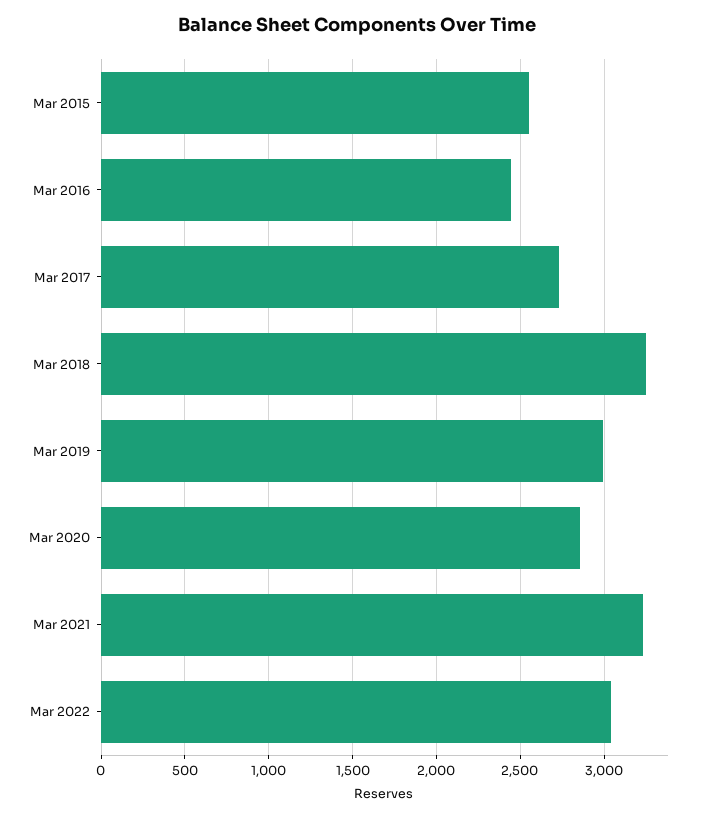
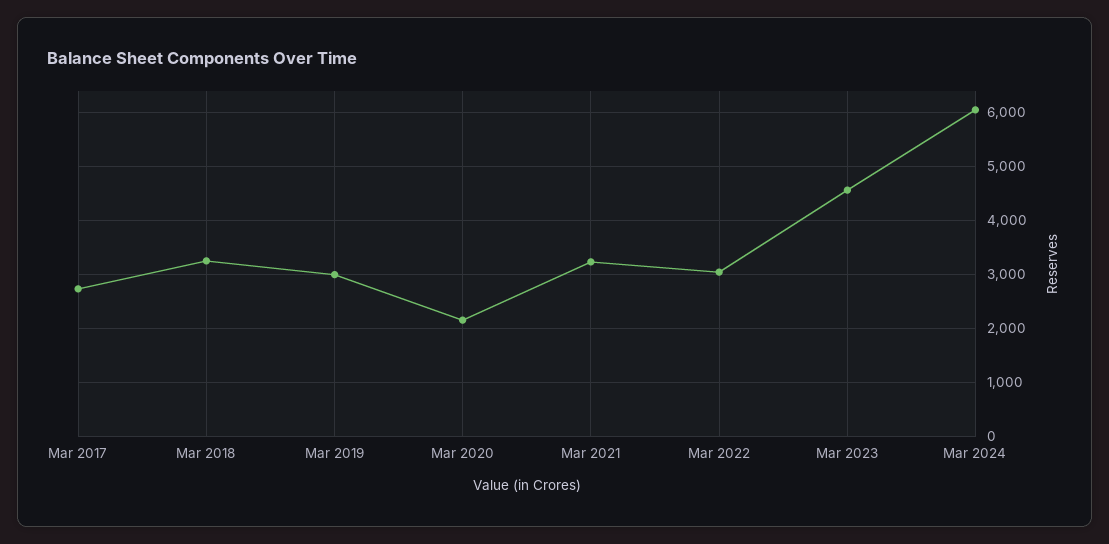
Mar 2015: 2550 -> none
Mar 2016: 2450 -> none
Mar 2020: 2850 -> 2200
Mar 2023: none -> 4600
Mar 2024: none -> 6000

